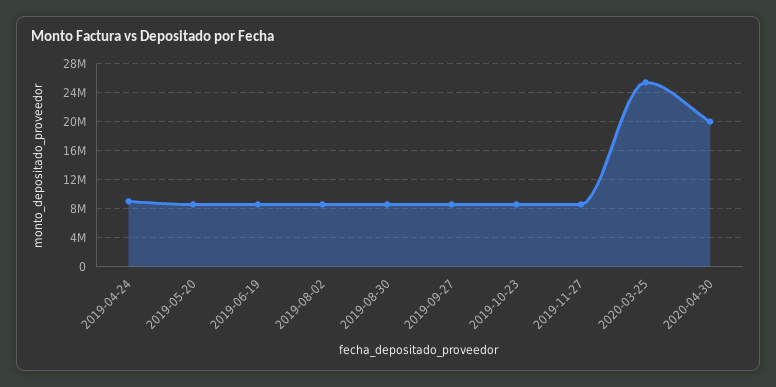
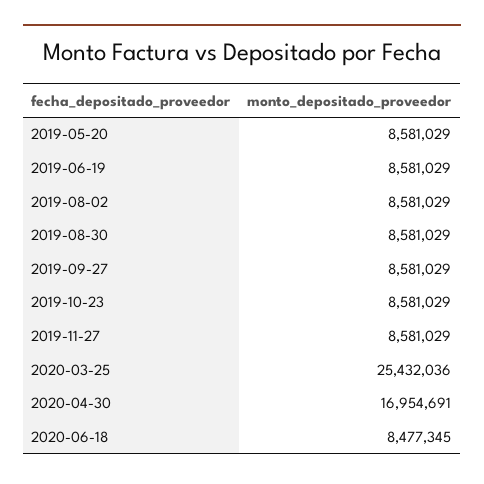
2019-04-24: 9000000 -> none
2020-04-30: 20000000 -> 16954691
2020-06-18: none -> 8477345

